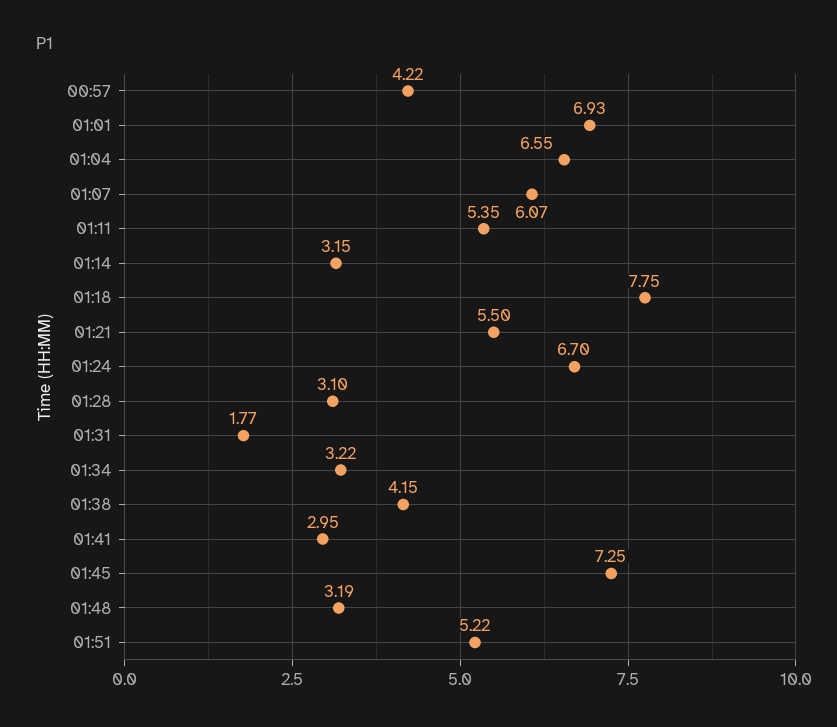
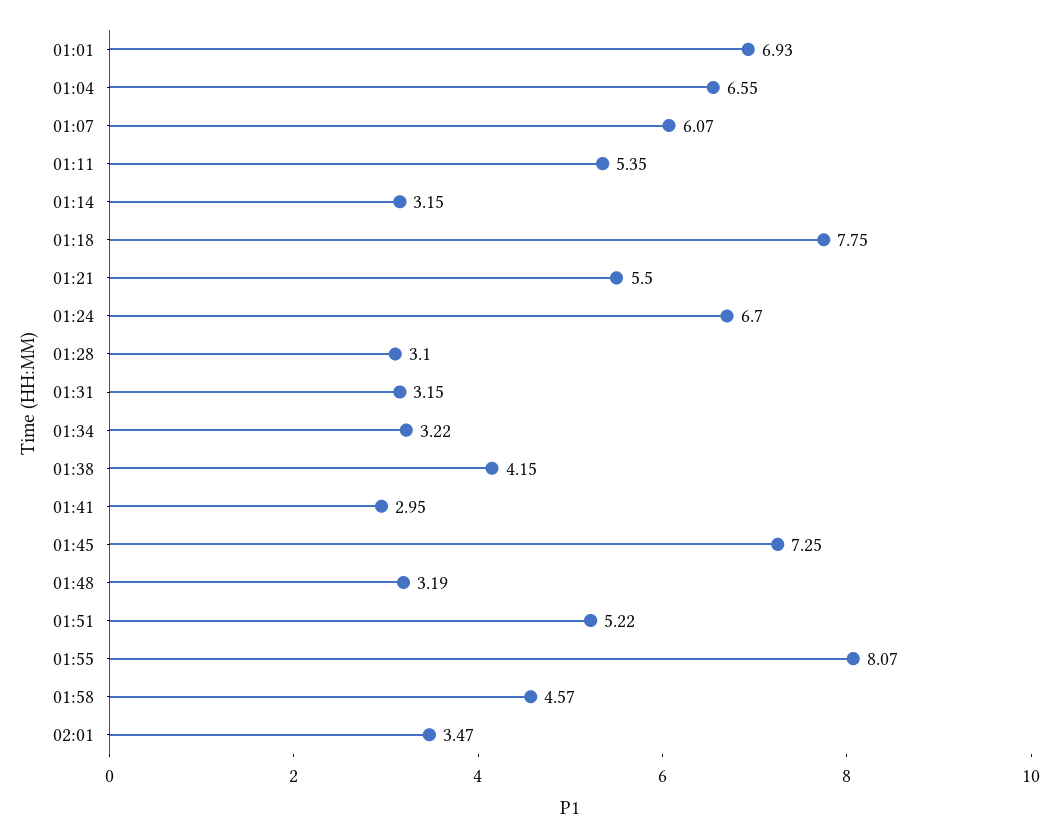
00:57: 4.22 -> none
01:31: 1.77 -> 3.15
01:55: none -> 8.07
01:58: none -> 4.57
02:01: none -> 3.47

